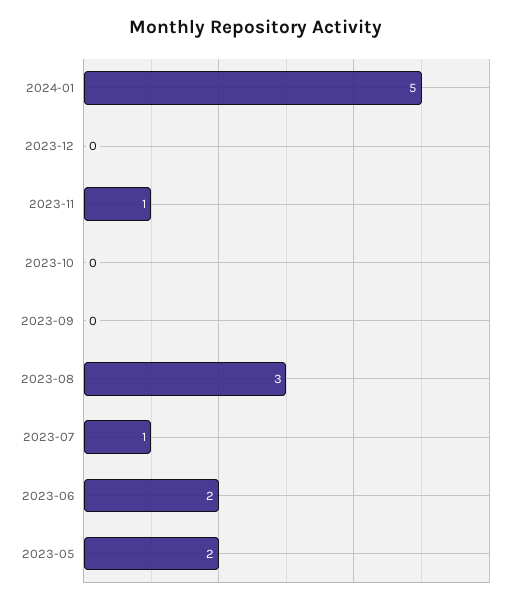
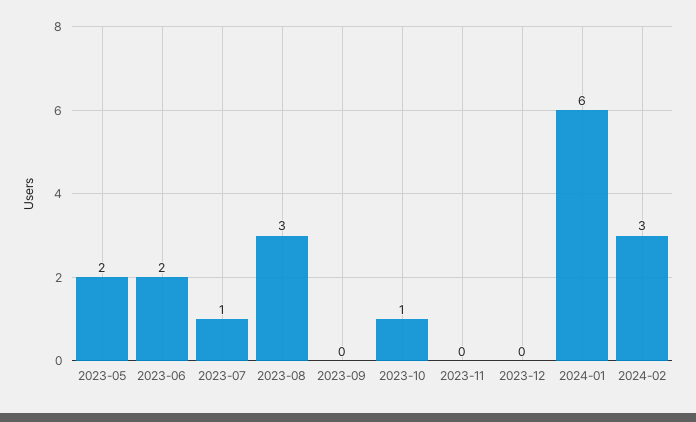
2024-01: 5 -> 6
2023-11: 1 -> 0
2023-10: 0 -> 1
2024-02: none -> 3

